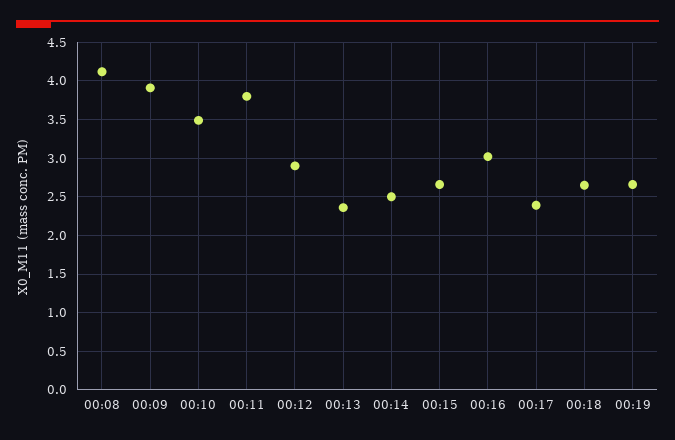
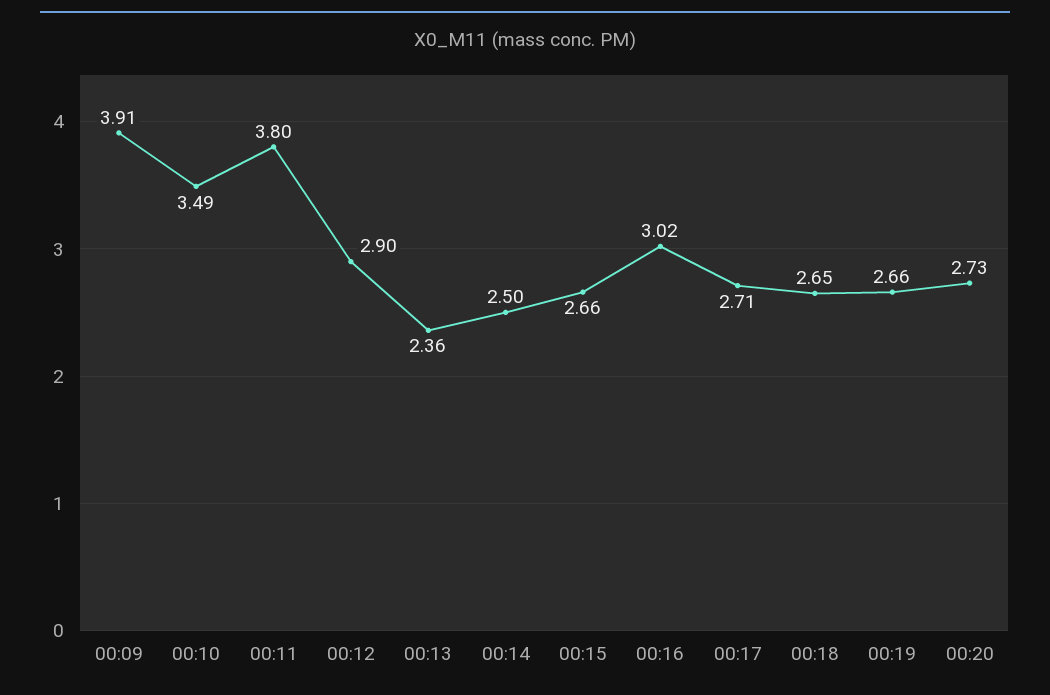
00:08: 4.1 -> none
00:17: 2.4 -> 2.71
00:20: none -> 2.73

